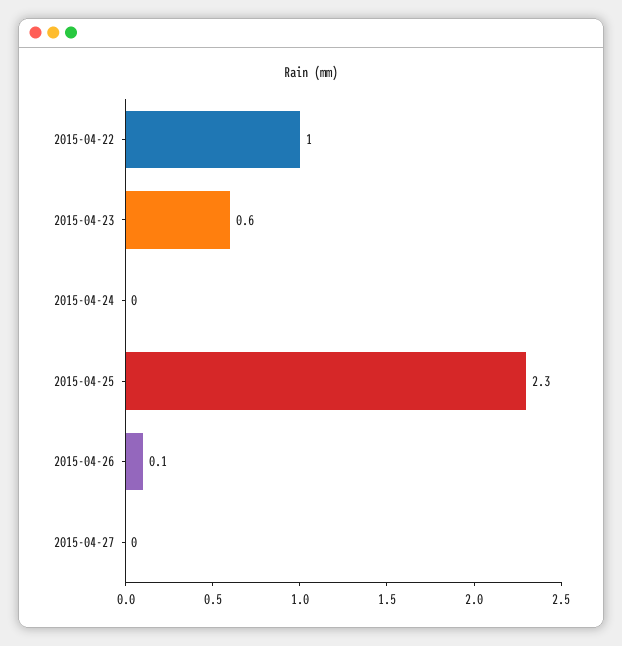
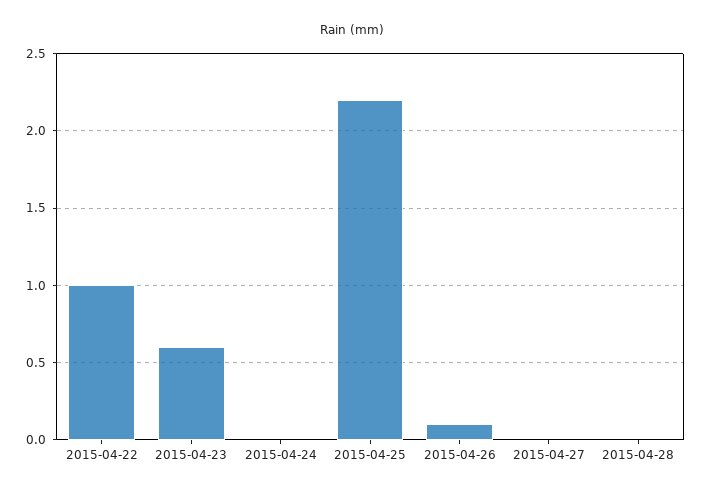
2015-04-25: 2.3 -> 2.2
2015-04-28: none -> 0

